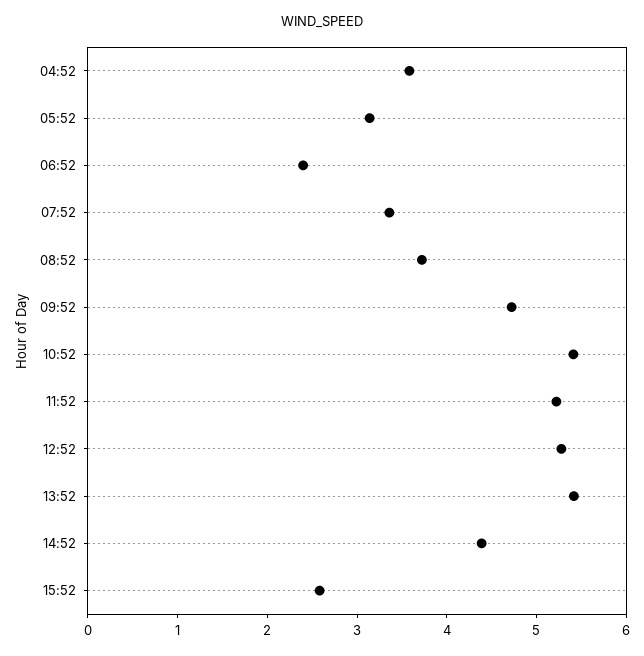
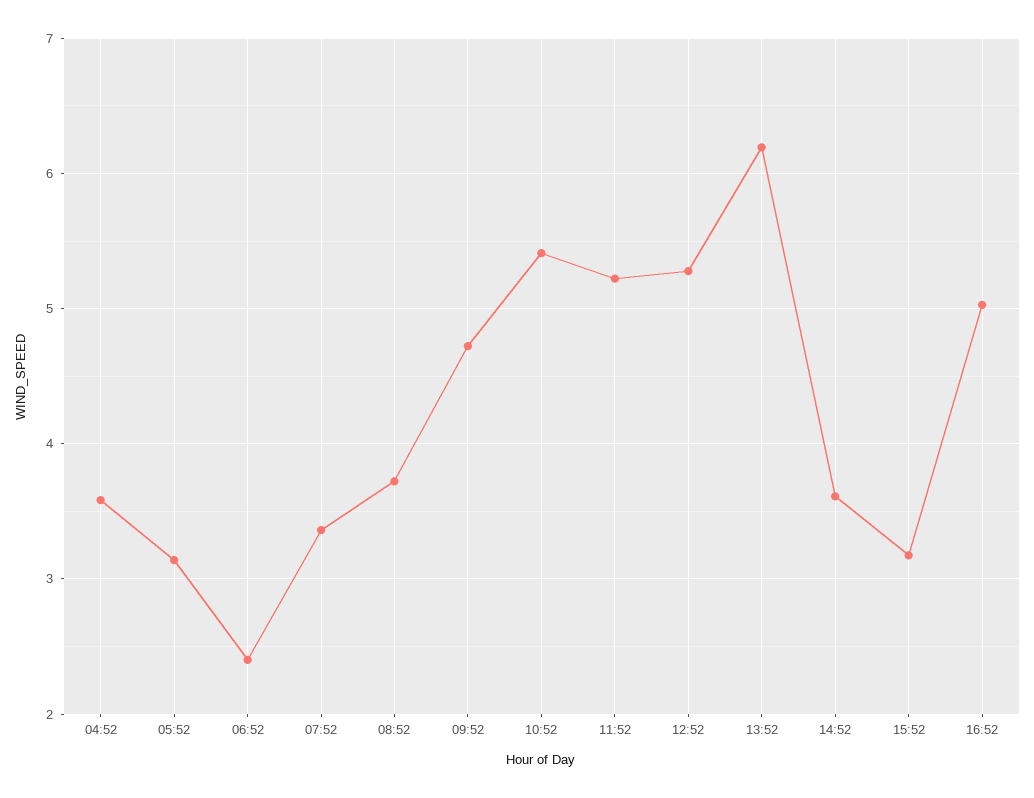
13:52: 5.4 -> 6.2
14:52: 4.4 -> 3.6
15:52: 2.6 -> 3.2
16:52: none -> 5

